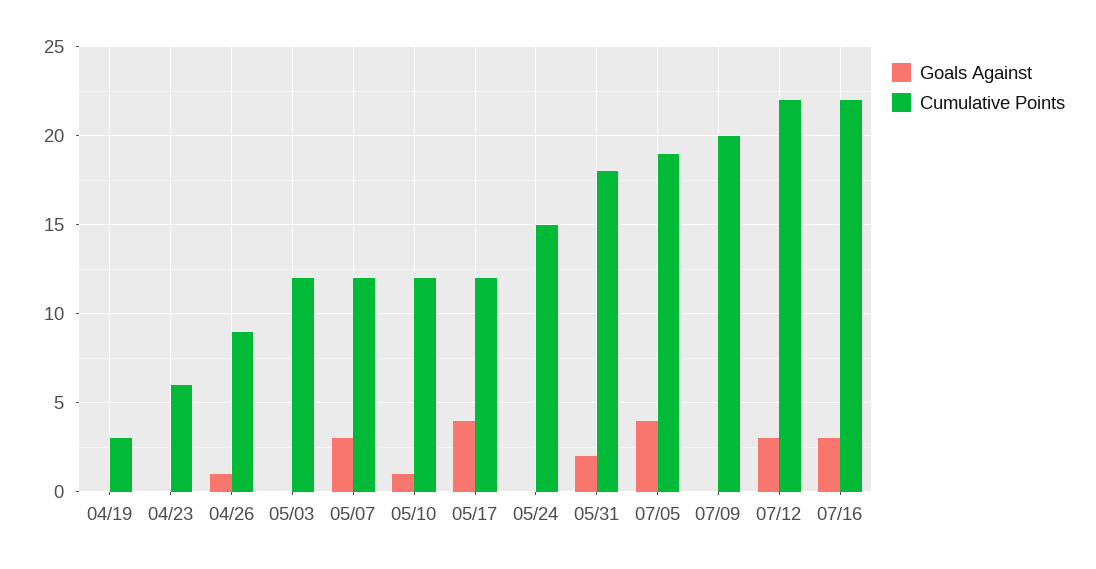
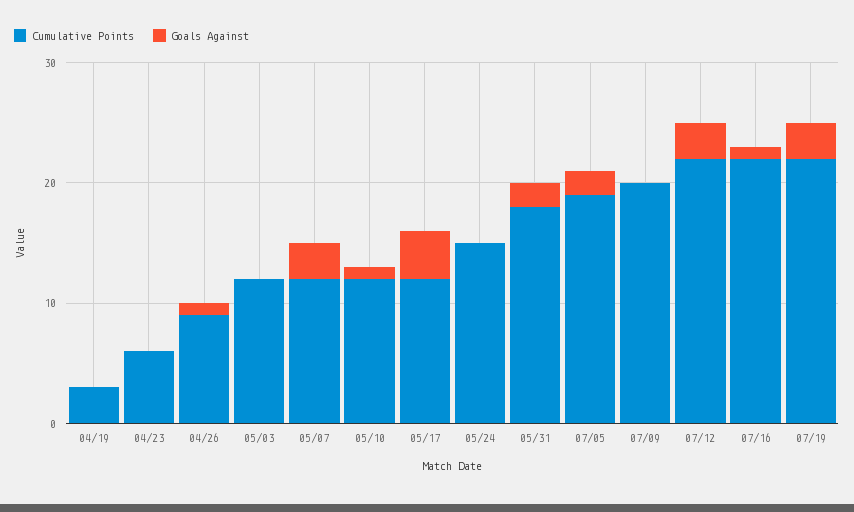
Goals Against, 07/05: 4 -> 2
Goals Against, 07/16: 3 -> 1
Cumulative Points, 07/19: none -> 22
Goals Against, 07/19: none -> 3

